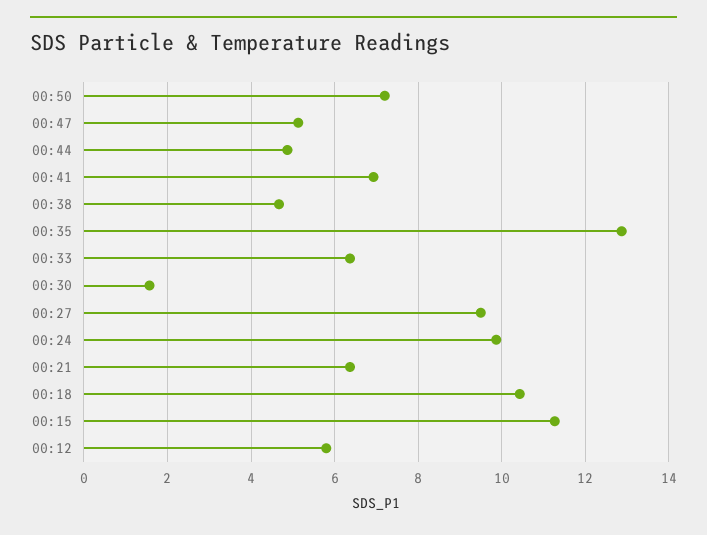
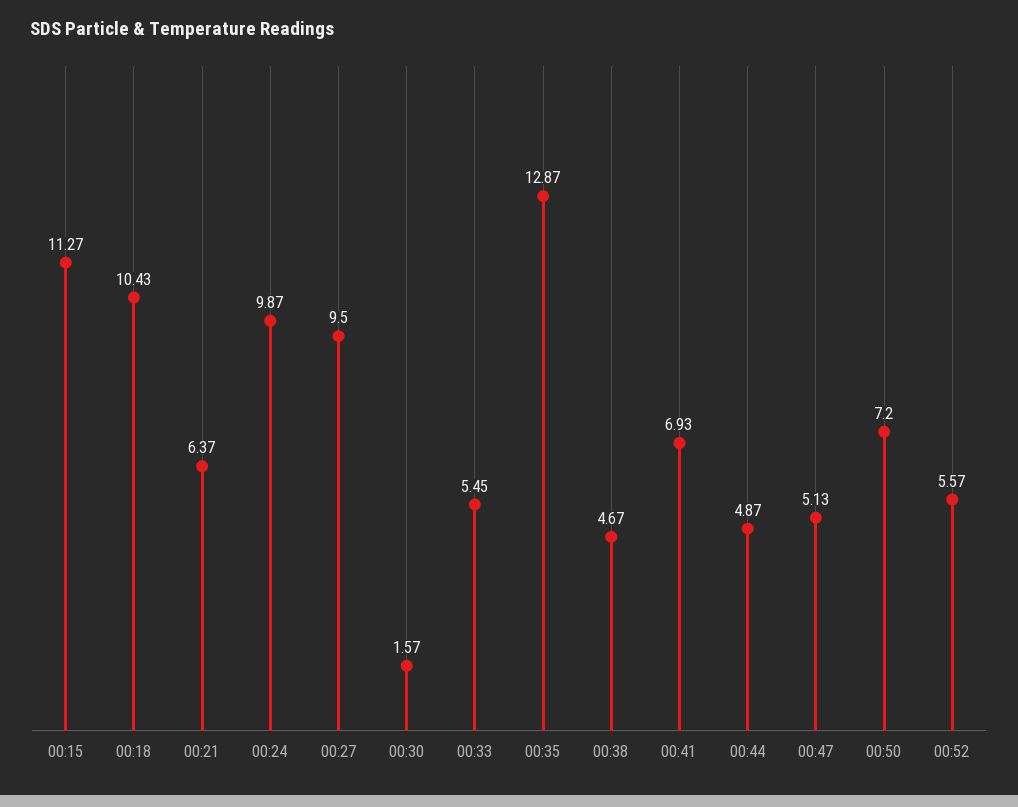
00:33: 6.4 -> 5.45
00:12: 5.8 -> none
00:52: none -> 5.57

